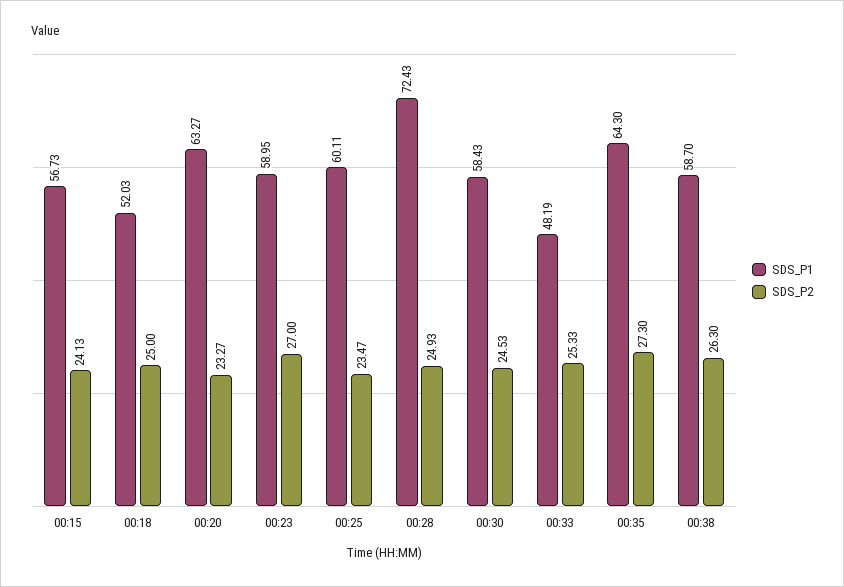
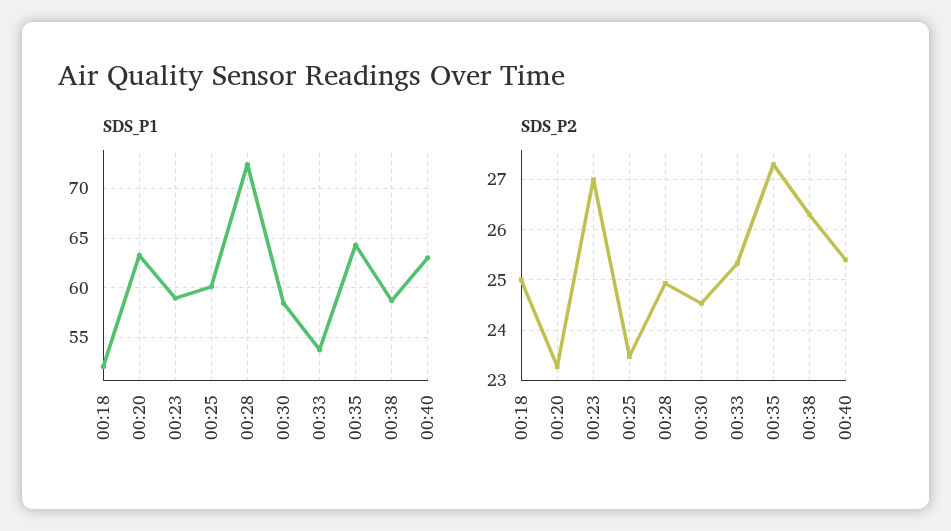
SDS_P1, 00:15: 56.73 -> none
SDS_P2, 00:15: 24.13 -> none
SDS_P1, 00:33: 48.19 -> 54
SDS_P1, 00:40: none -> 63
SDS_P2, 00:40: none -> 25.4

